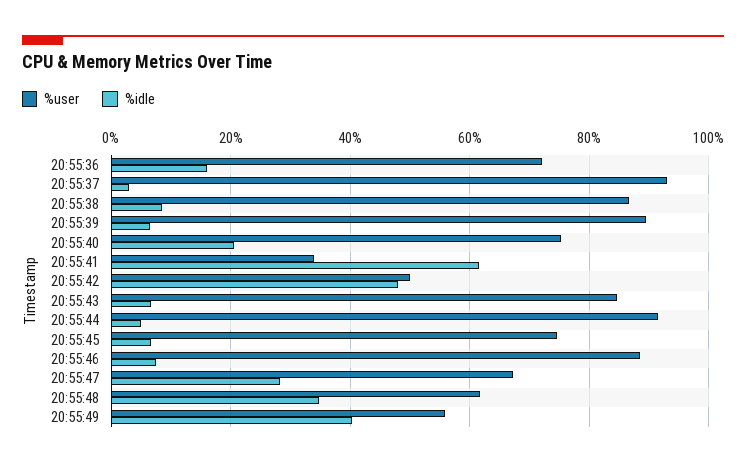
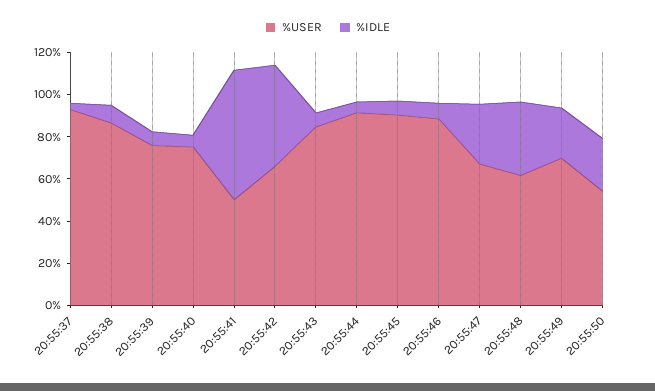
%user, 20:55:36: 72 -> none
%idle, 20:55:36: 16 -> none
%user, 20:55:39: 90 -> 75
%idle, 20:55:40: 20 -> 5
%user, 20:55:41: 34 -> 50
%user, 20:55:42: 50 -> 65
%user, 20:55:45: 74 -> 90
%user, 20:55:49: 56 -> 70
%idle, 20:55:49: 40 -> 25
%user, 20:55:50: none -> 55
%idle, 20:55:50: none -> 25

